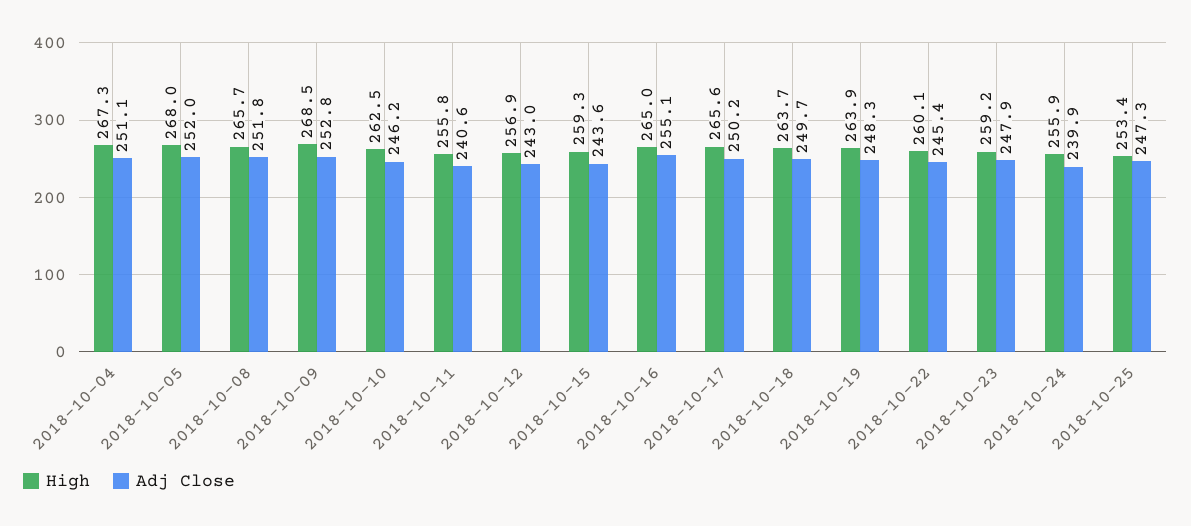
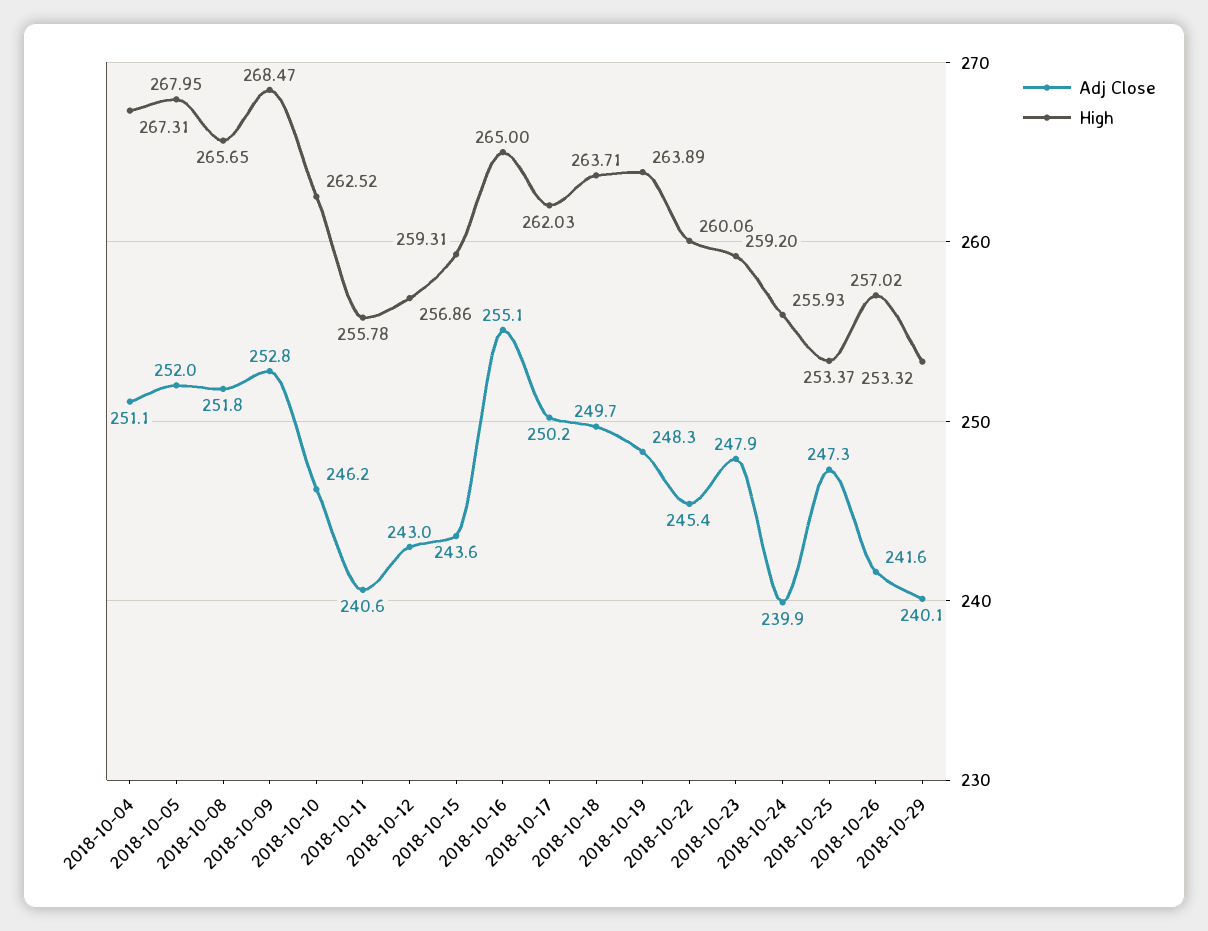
High, 2018-10-17: 265.6 -> 262.03
Adj Close, 2018-10-26: none -> 241.6
High, 2018-10-26: none -> 257.02
Adj Close, 2018-10-29: none -> 240.1
High, 2018-10-29: none -> 253.32

